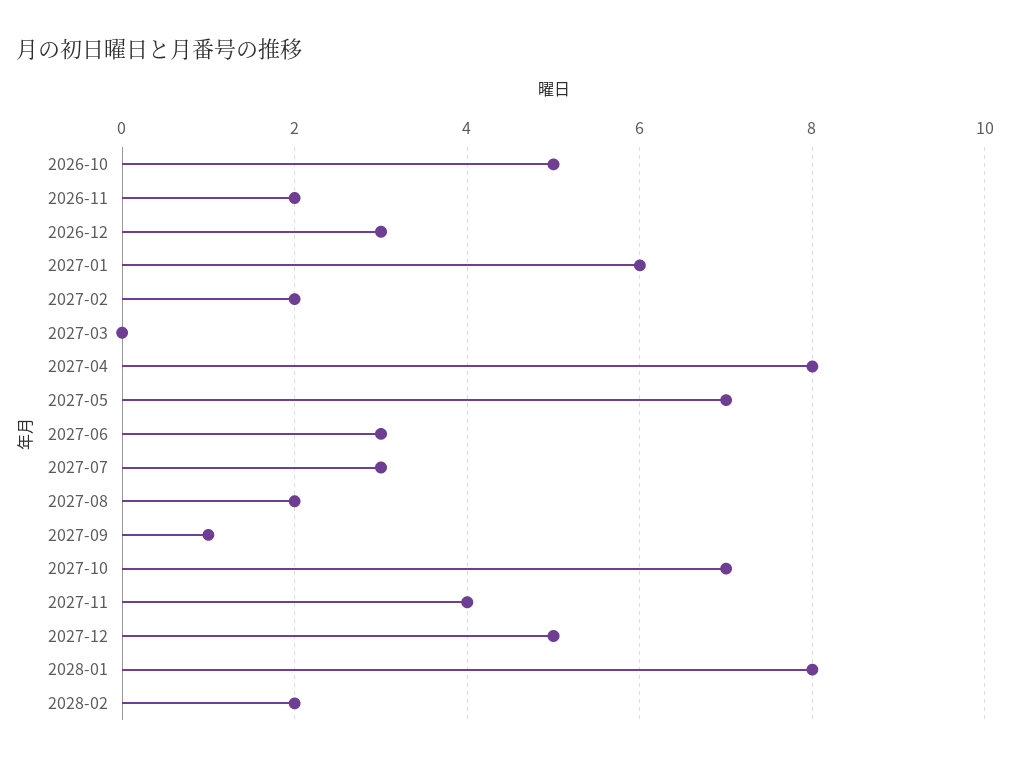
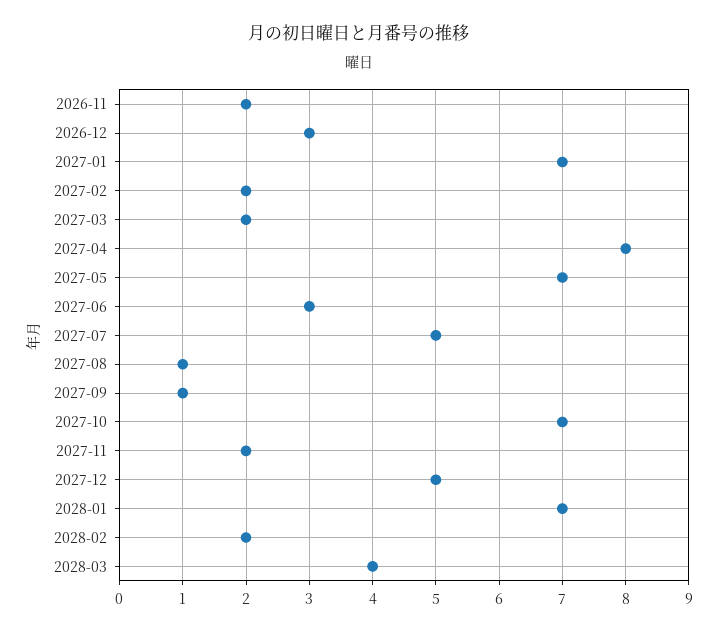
2026-10: 5 -> none
2027-01: 6 -> 7
2027-03: 0 -> 2
2027-07: 3 -> 5
2027-08: 2 -> 1
2027-11: 4 -> 2
2028-01: 8 -> 7
2028-03: none -> 4

